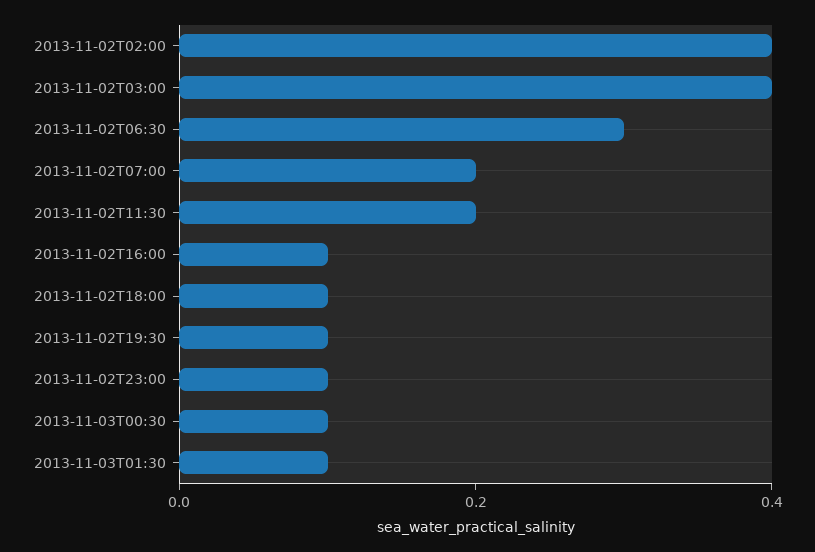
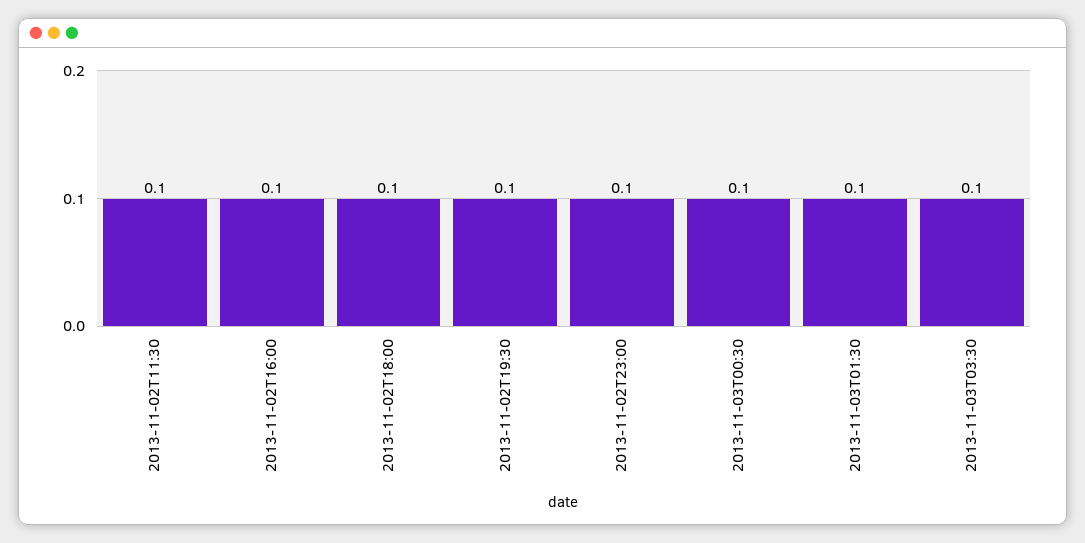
2013-11-02T02:00: 0.4 -> none
2013-11-02T03:00: 0.4 -> none
2013-11-02T06:30: 0.3 -> none
2013-11-02T07:00: 0.2 -> none
2013-11-02T11:30: 0.2 -> 0.1
2013-11-03T03:30: none -> 0.1

